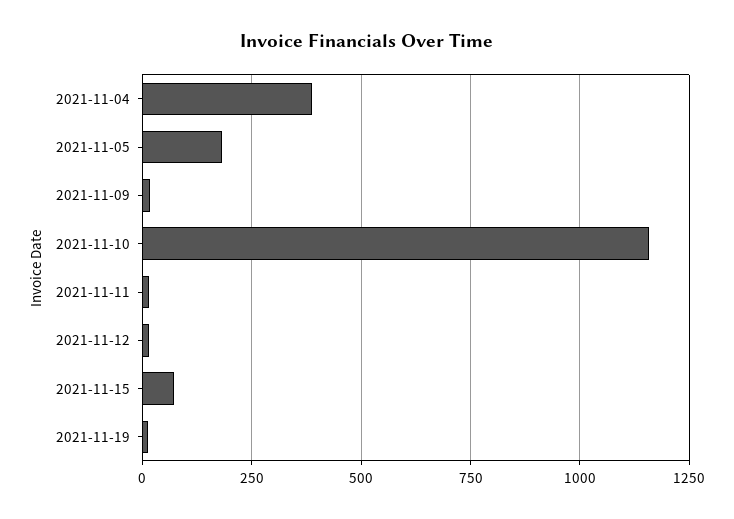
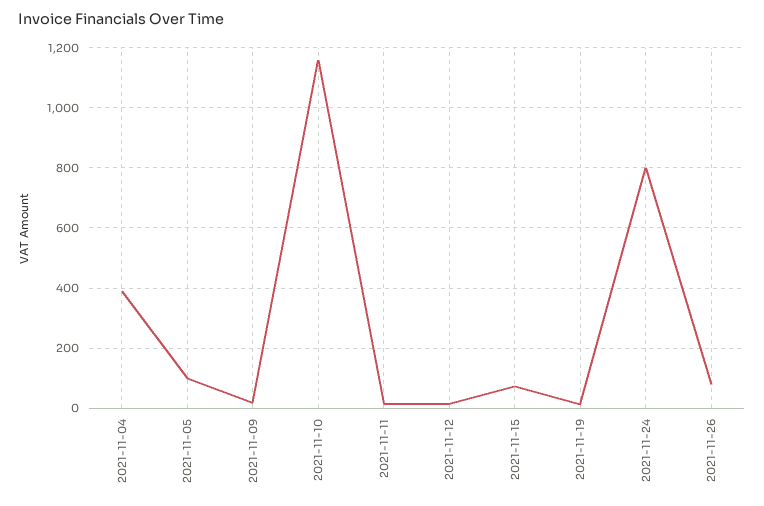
2021-11-05: 175 -> 100
2021-11-24: none -> 800
2021-11-26: none -> 80

